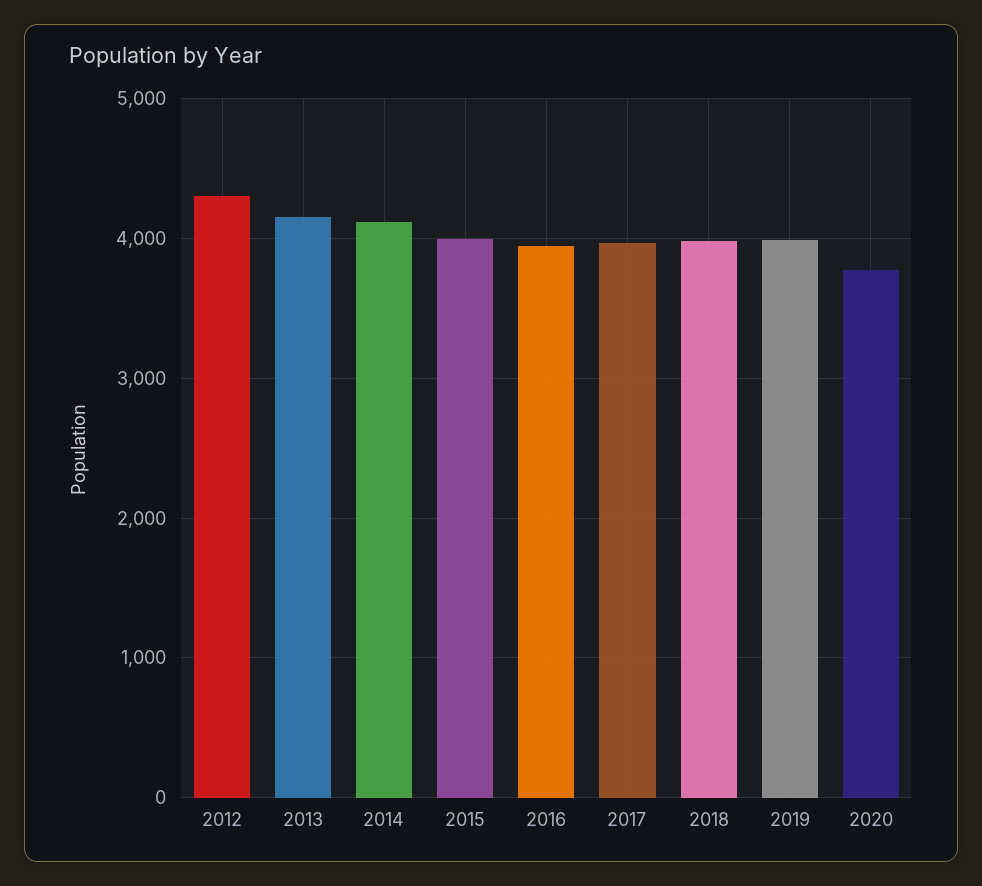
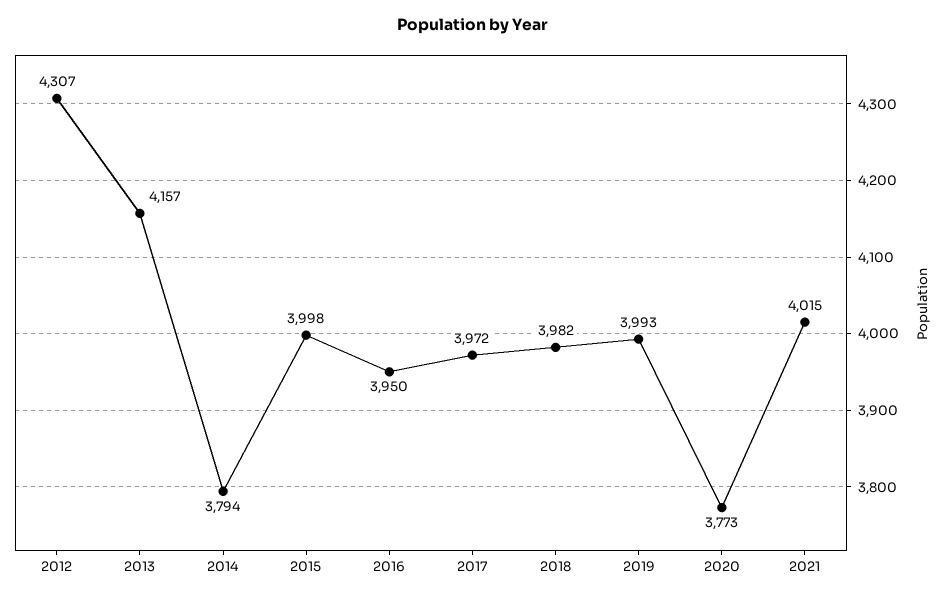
2014: 4100 -> 3794
2021: none -> 4015

